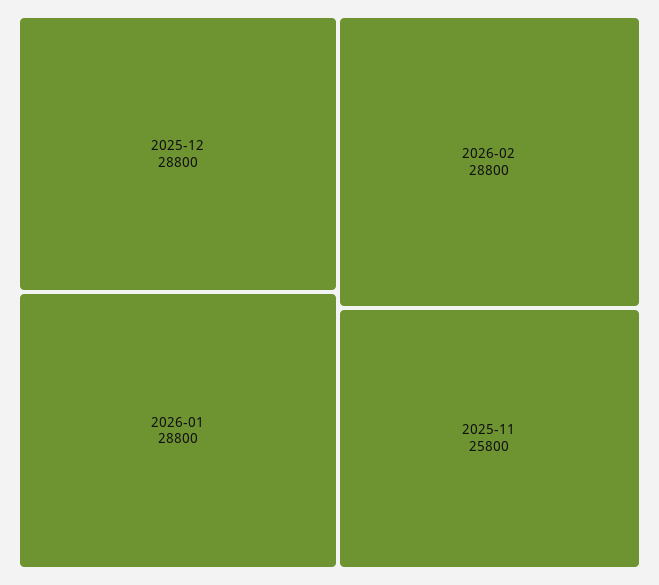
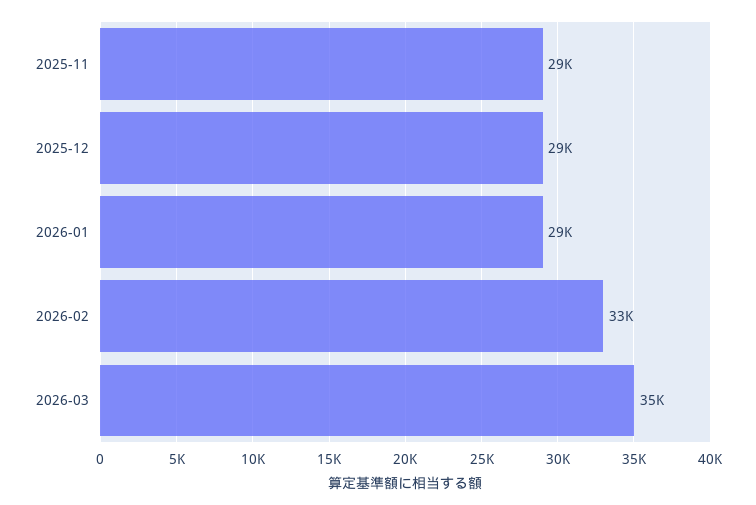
2026-02: 28800 -> 33000
2025-11: 25800 -> 29000
2026-03: none -> 35000

